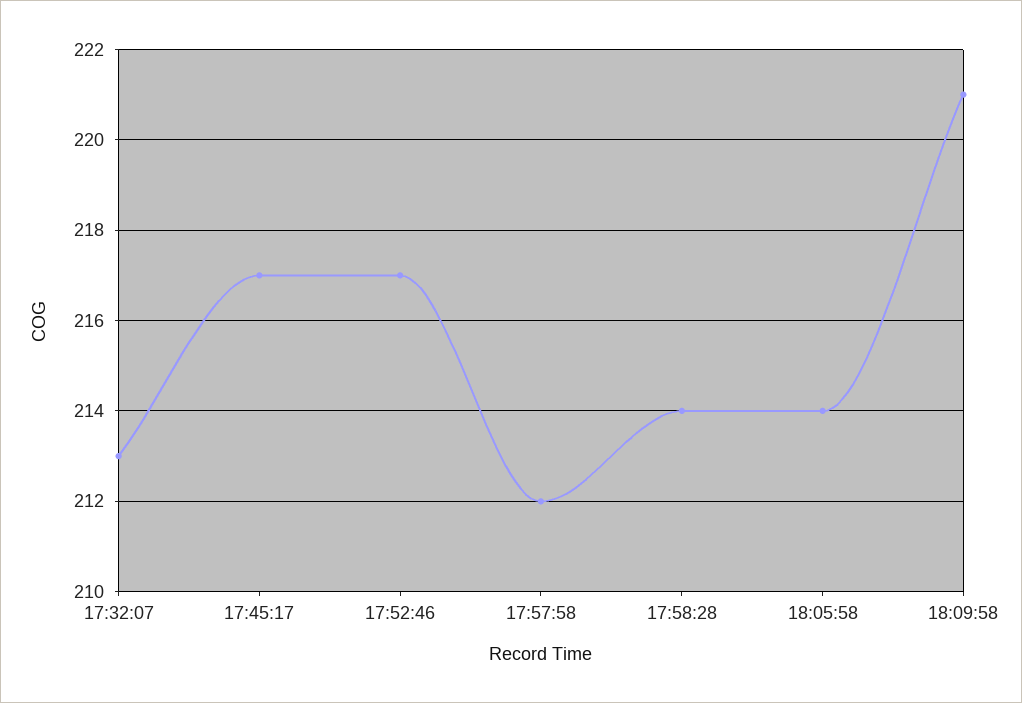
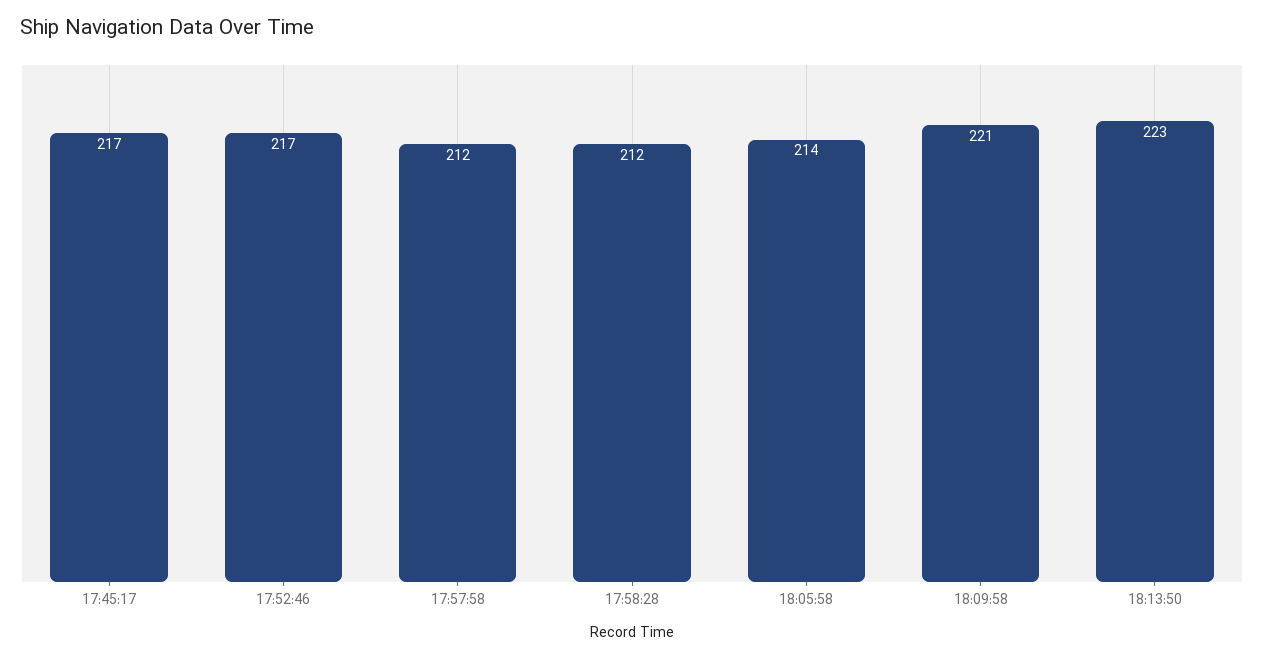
17:32:07: 213 -> none
17:58:28: 214 -> 212
18:13:50: none -> 223

